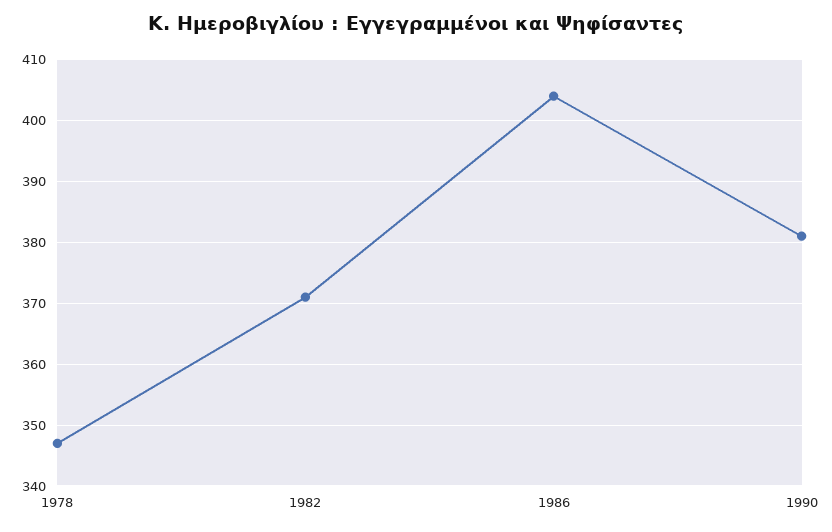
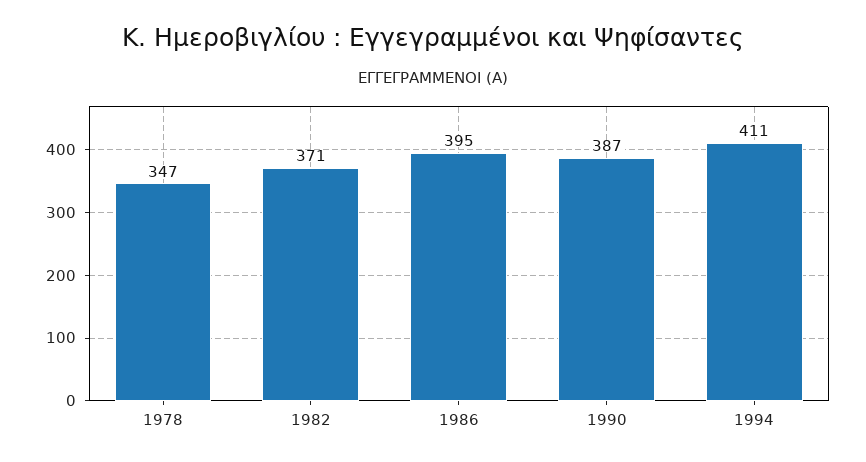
1986: 404 -> 395
1990: 381 -> 387
1994: none -> 411

